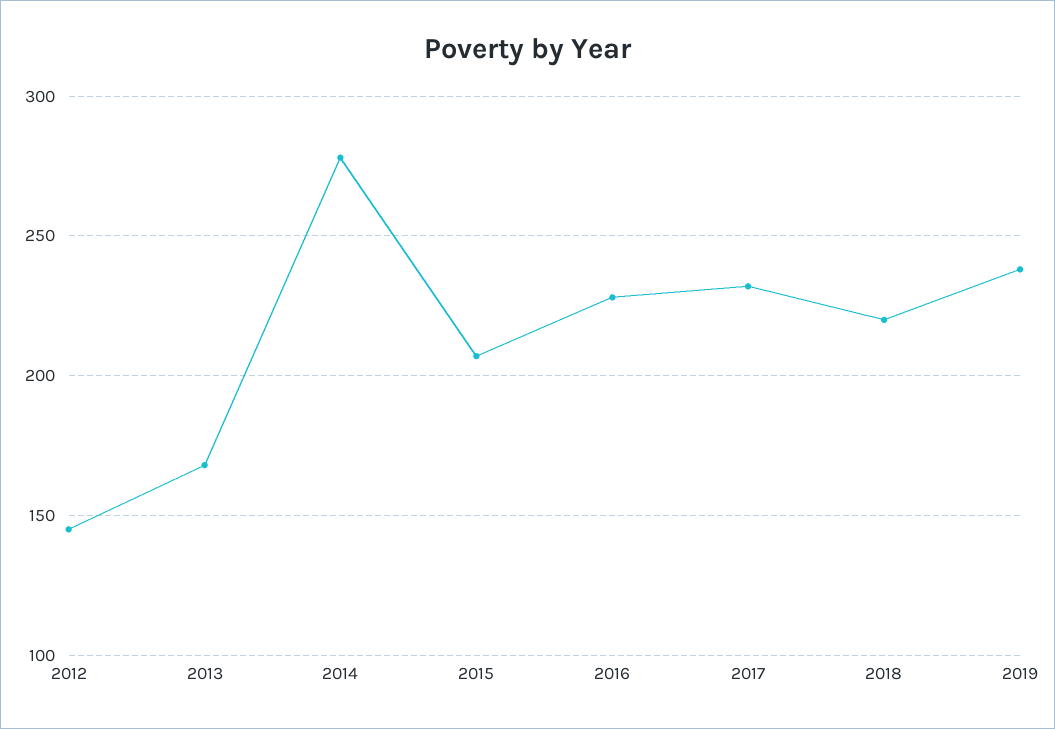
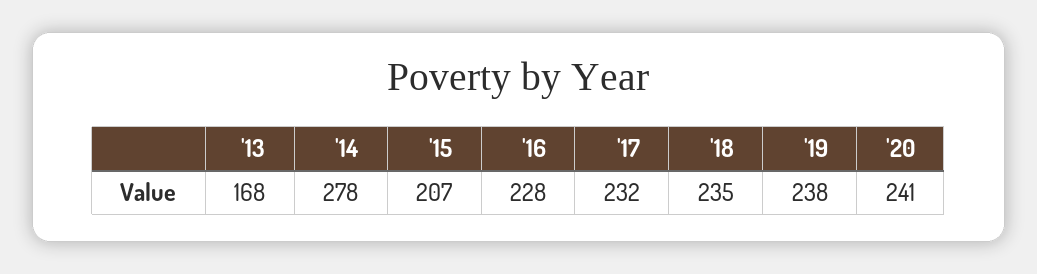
2012: 145 -> none
2018: 220 -> 235
'20: none -> 241

